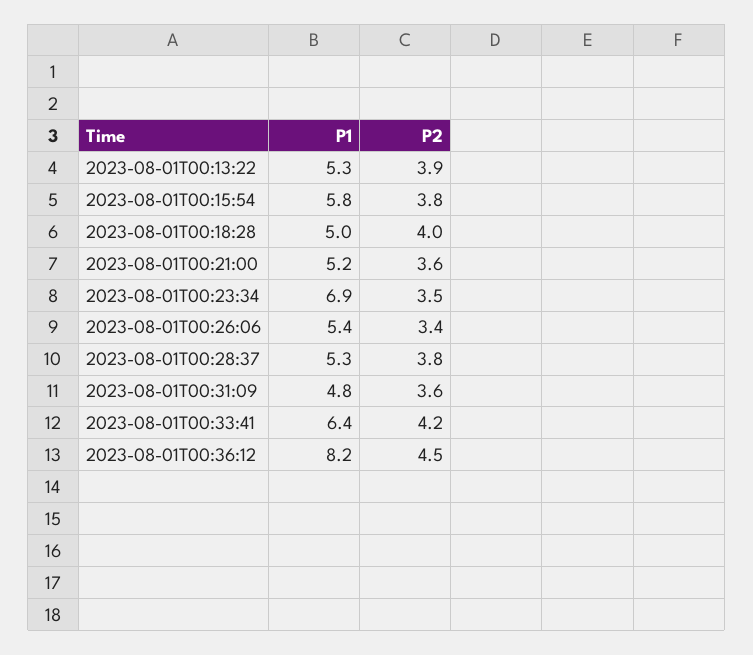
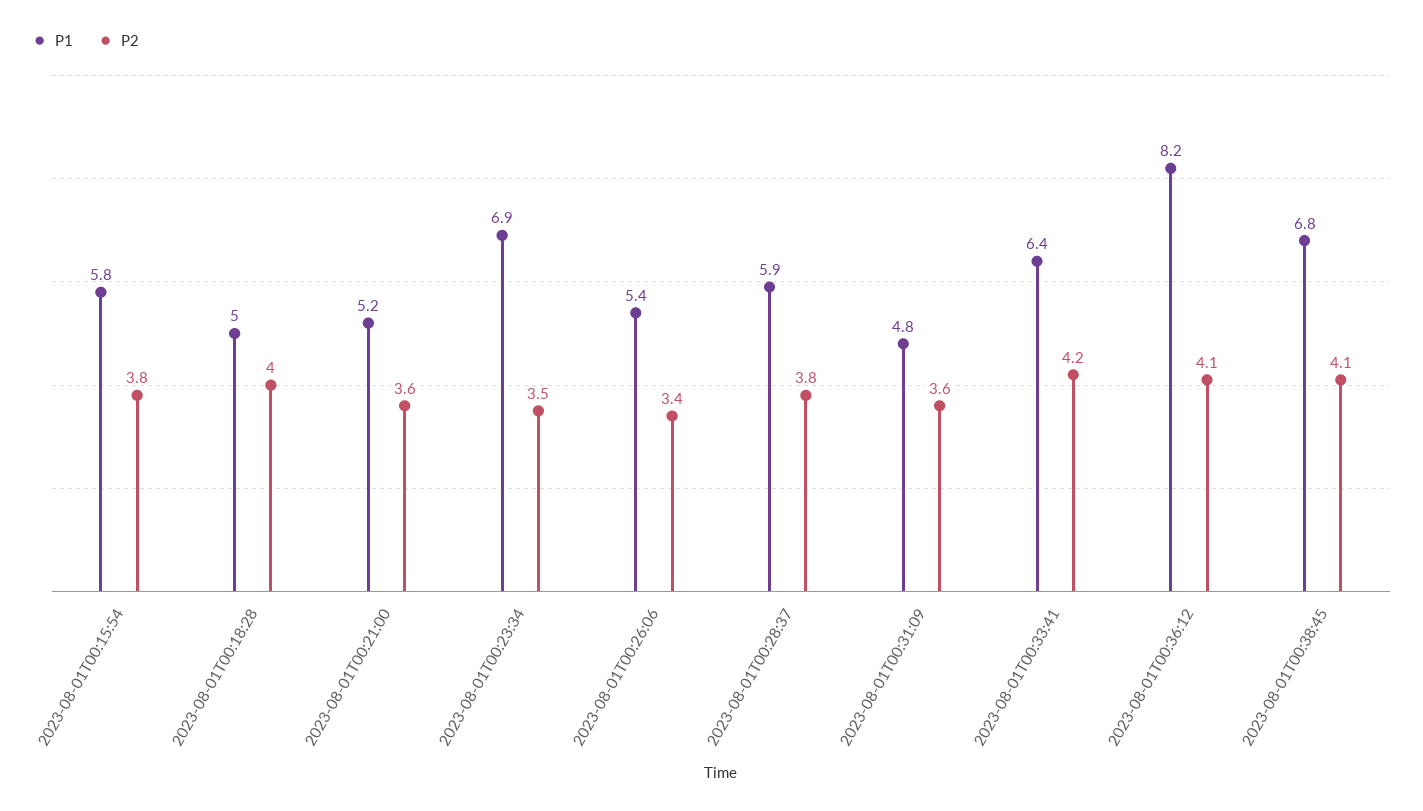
P1, 2023-08-01T00:13:22: 5.3 -> none
P2, 2023-08-01T00:13:22: 3.9 -> none
P1, 2023-08-01T00:28:37: 5.3 -> 5.9
P2, 2023-08-01T00:36:12: 4.5 -> 4.1
P1, 2023-08-01T00:38:45: none -> 6.8
P2, 2023-08-01T00:38:45: none -> 4.1

